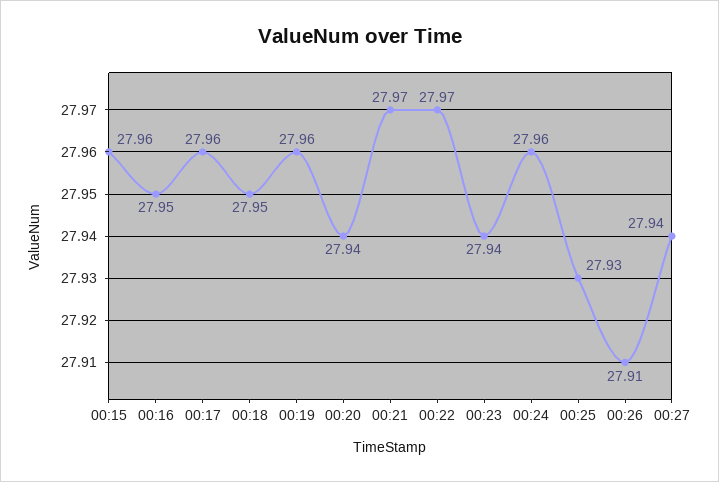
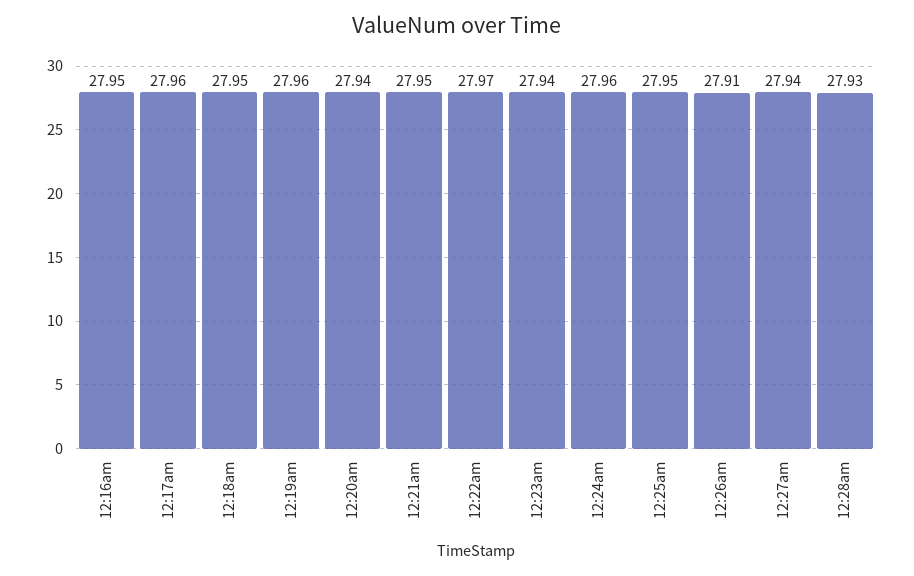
00:15: 27.96 -> none
00:21: 27.97 -> 27.95
00:25: 27.93 -> 27.95
12:28am: none -> 27.93

